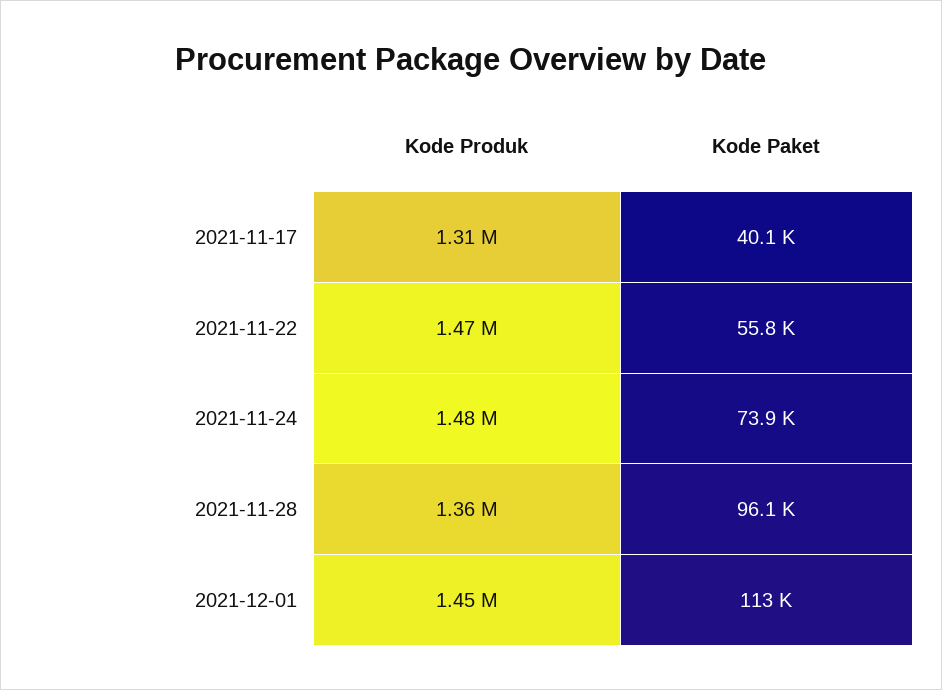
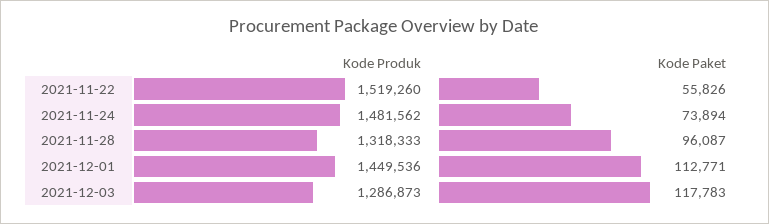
Kode Produk, 2021-11-17: 1310000 -> none
Kode Paket, 2021-11-17: 40100 -> none
Kode Produk, 2021-11-22: 1470000 -> 1519260
Kode Produk, 2021-11-28: 1360000 -> 1318333
Kode Produk, 2021-12-03: none -> 1286873
Kode Paket, 2021-12-03: none -> 117783

